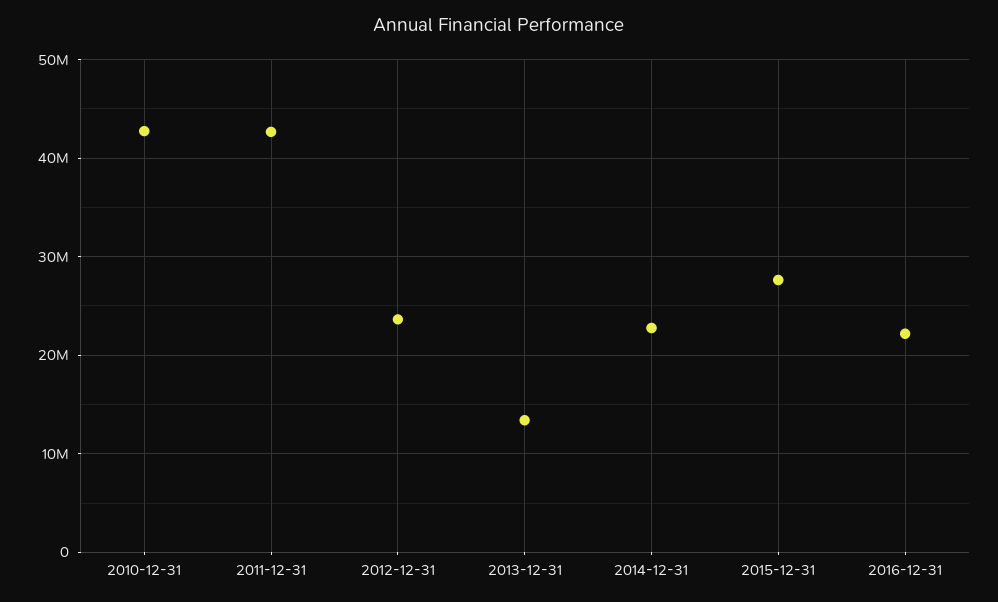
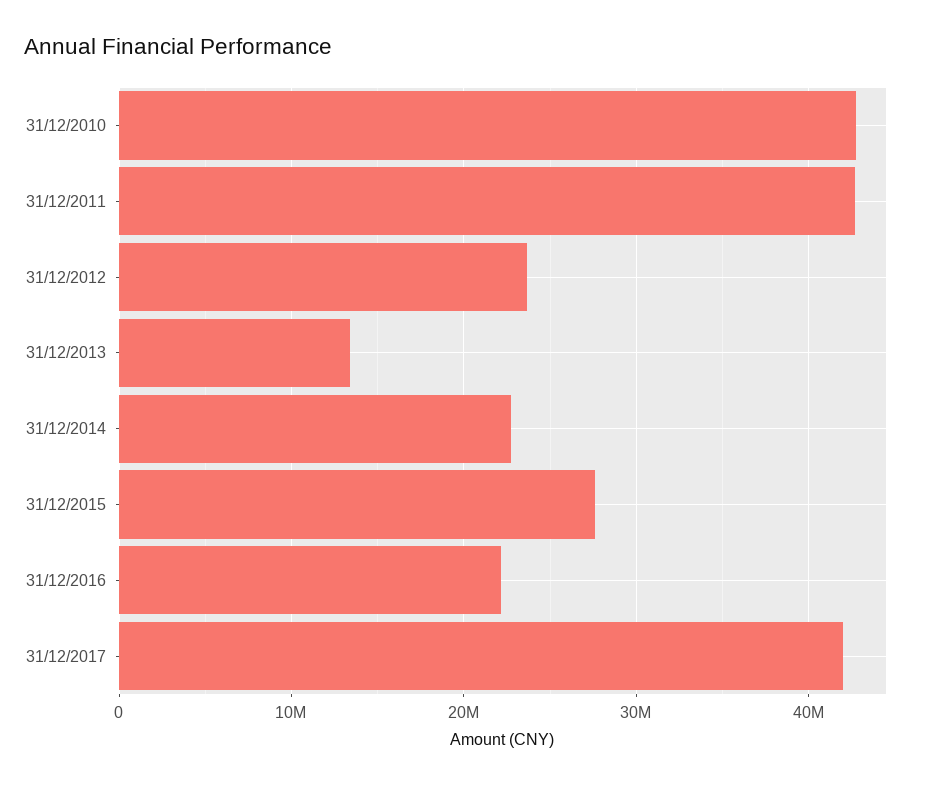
31/12/2017: none -> 42000000

